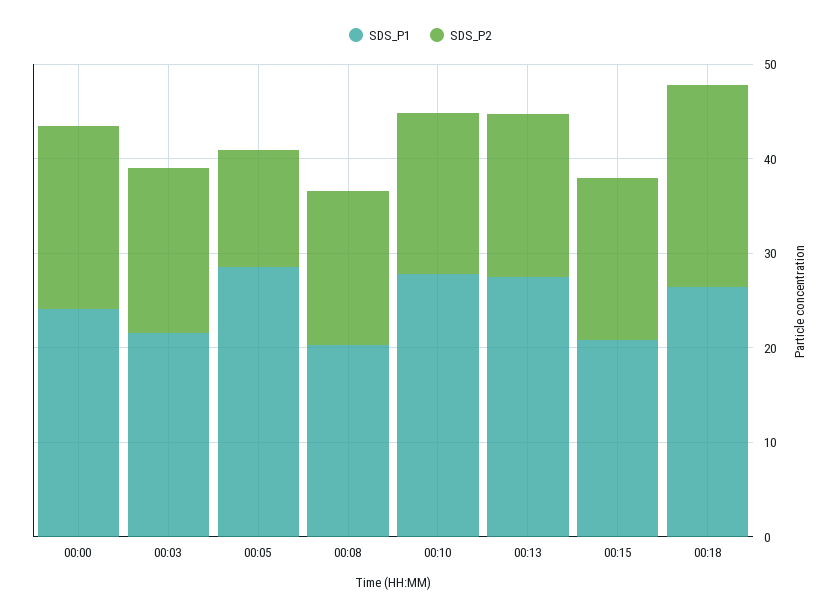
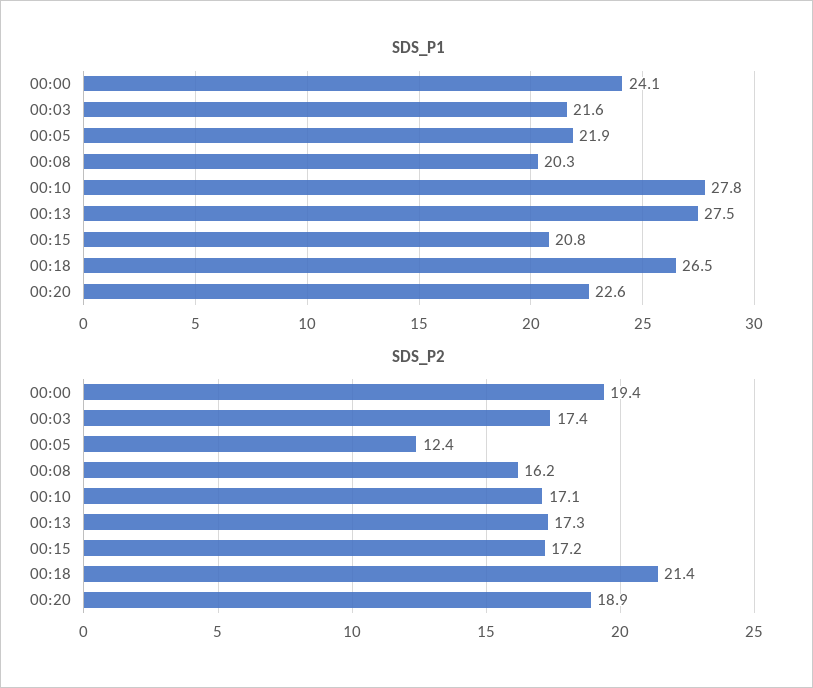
SDS_P1, 00:05: 28 -> 21.9
SDS_P1, 00:20: none -> 22.6
SDS_P2, 00:20: none -> 18.9

